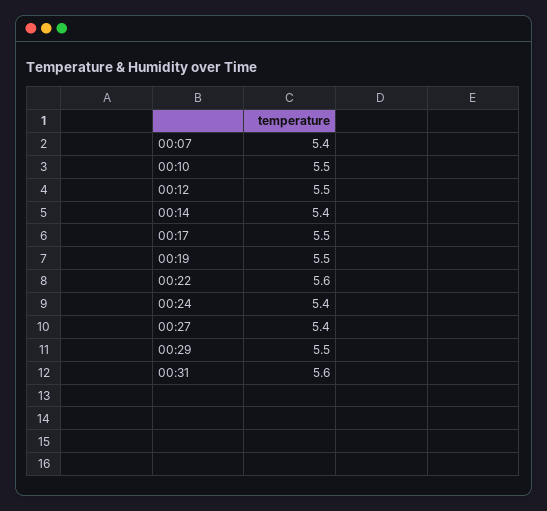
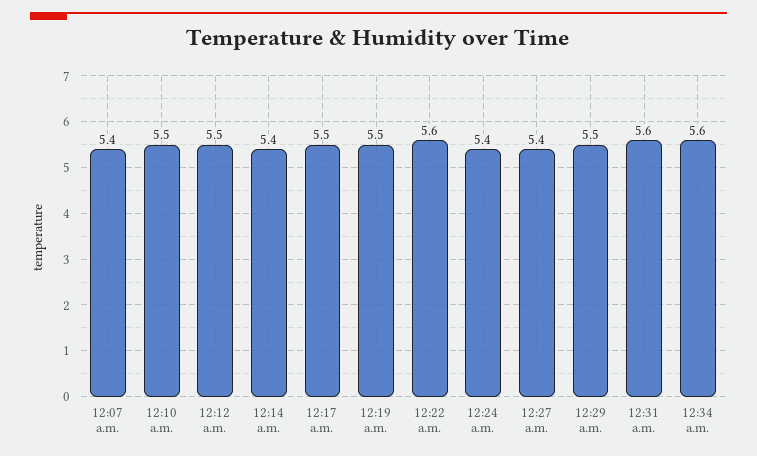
12:34 a.m.: none -> 5.6

